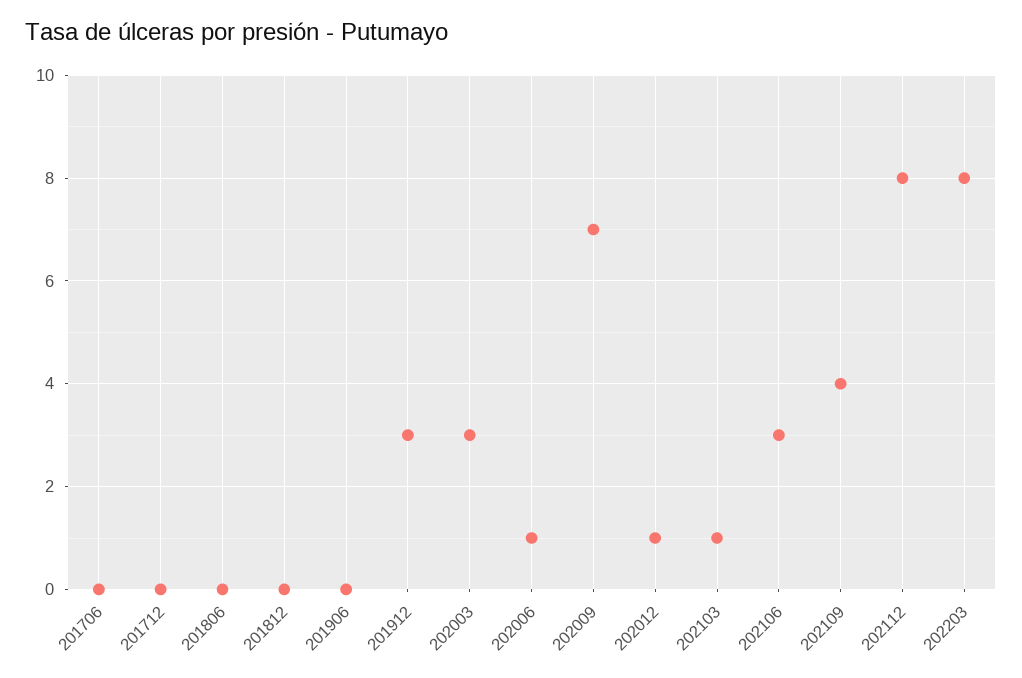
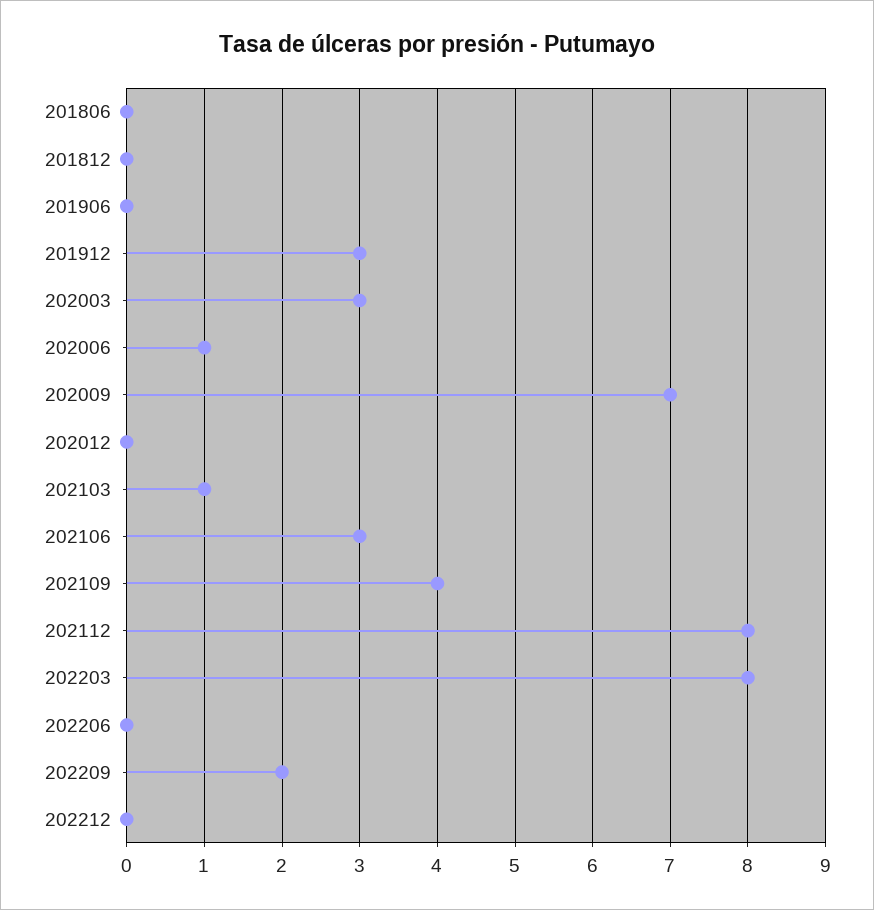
201706: 0 -> none
201712: 0 -> none
202012: 1 -> 0
202206: none -> 0
202209: none -> 2
202212: none -> 0

